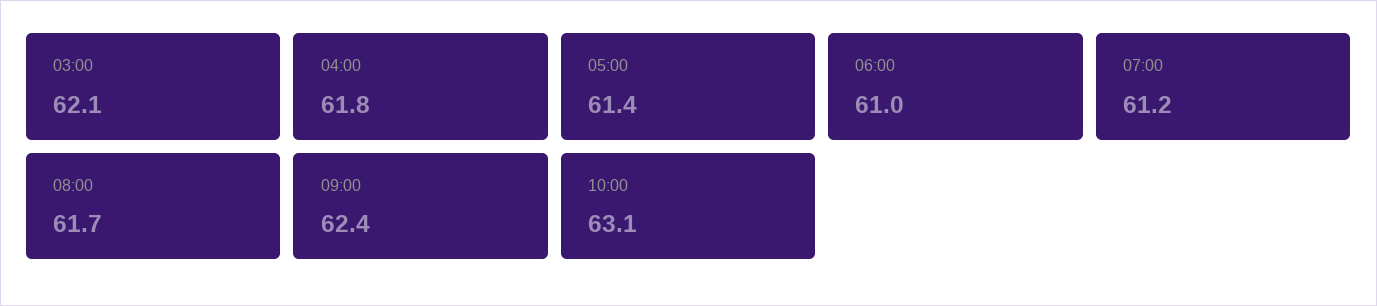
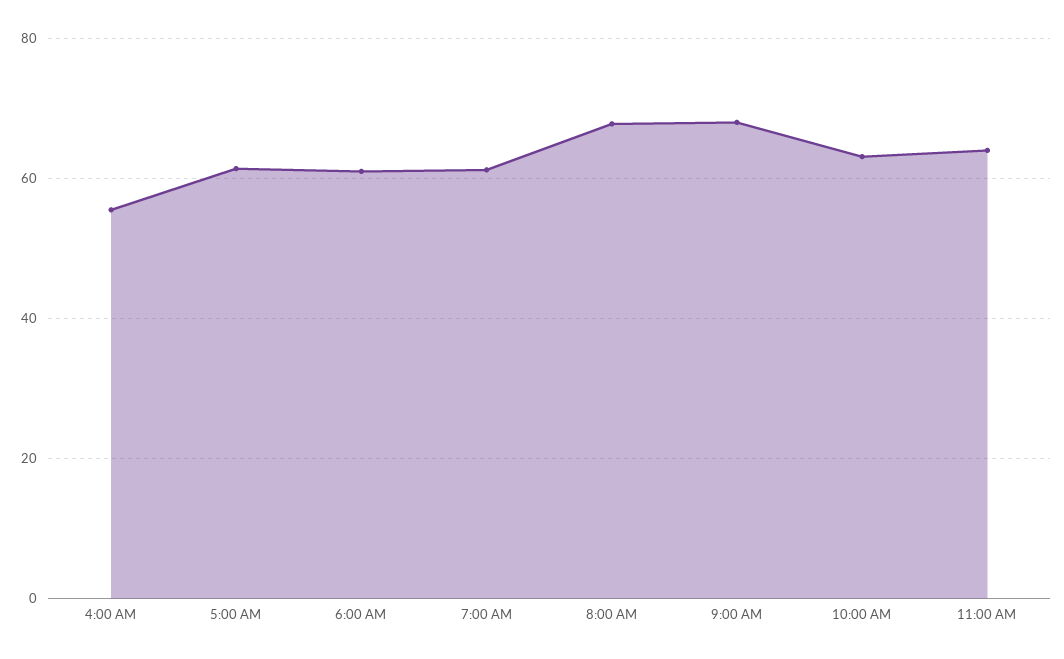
03:00: 62.1 -> none
04:00: 61.8 -> 56
08:00: 61.7 -> 68
09:00: 62.4 -> 68
11:00 AM: none -> 64

